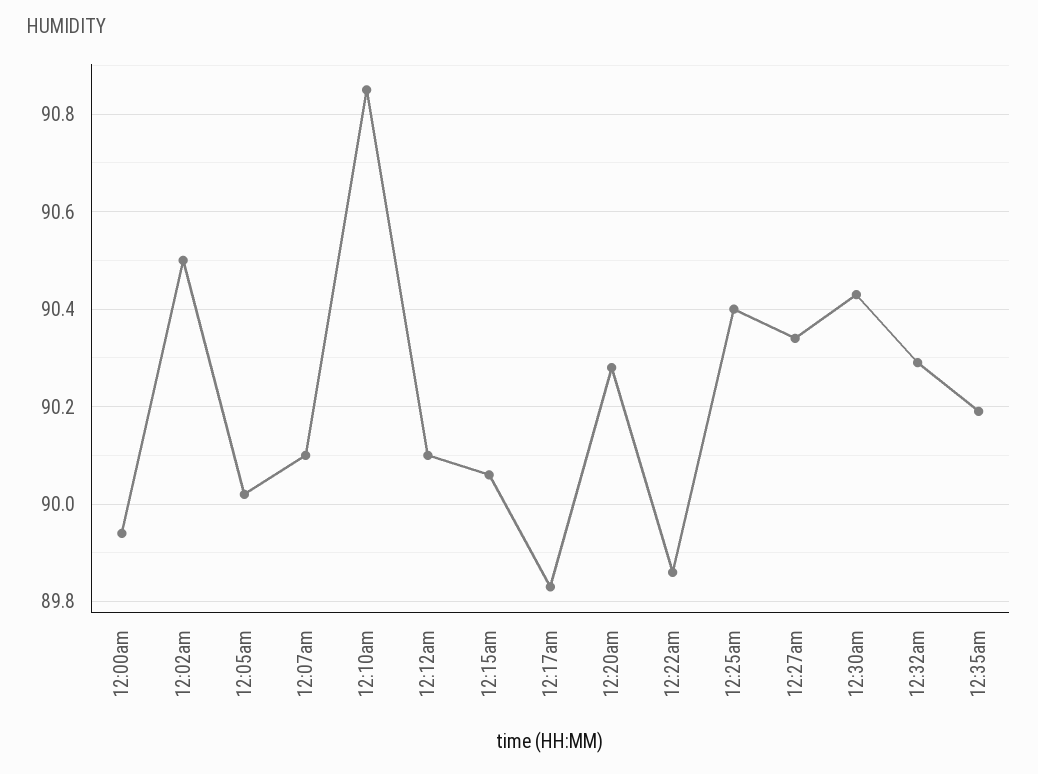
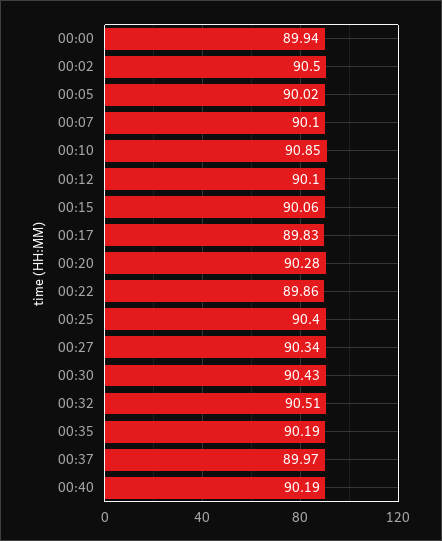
12:32am: 90.3 -> 90.51
00:37: none -> 89.97
00:40: none -> 90.19

